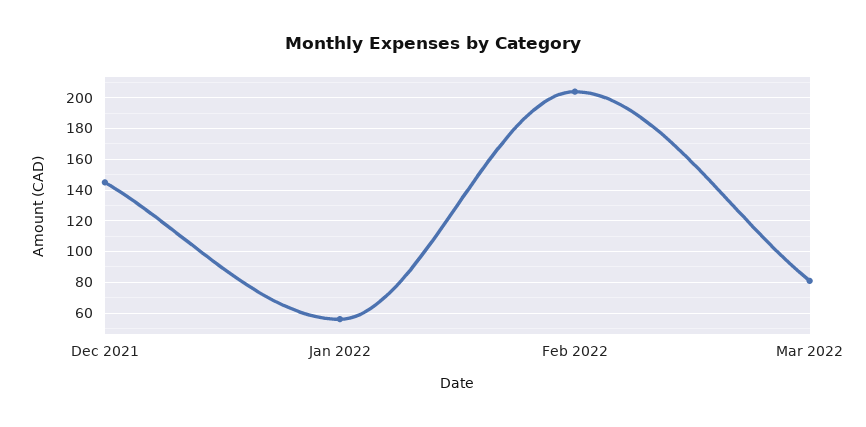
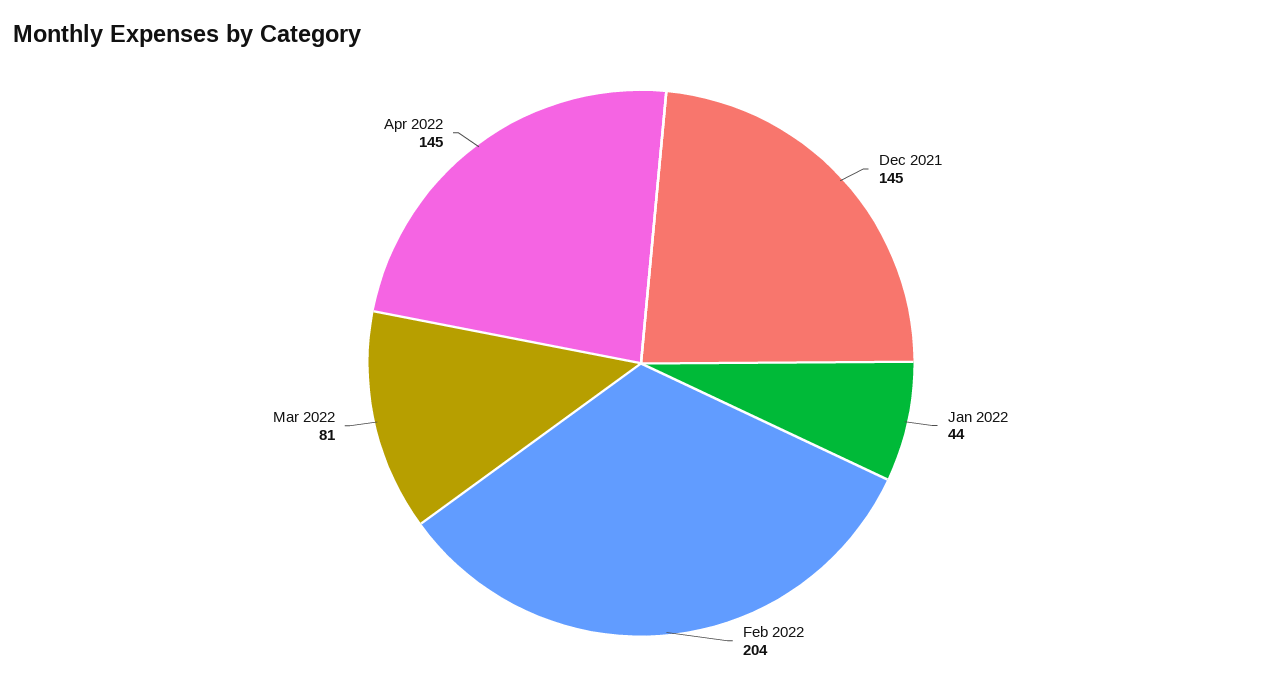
Jan 2022: 55 -> 44
Apr 2022: none -> 145

